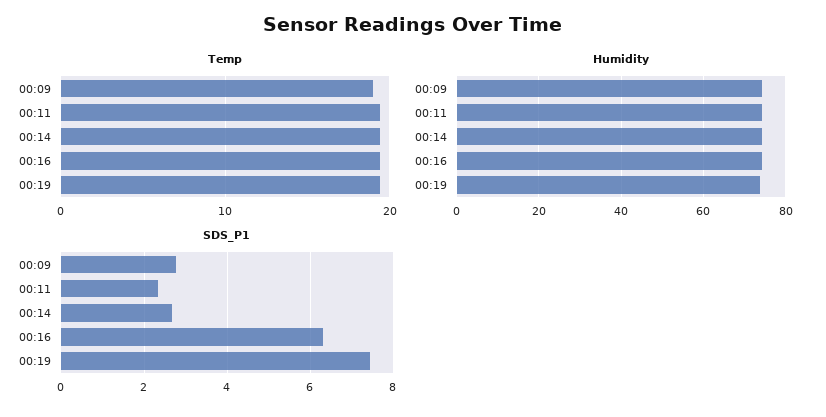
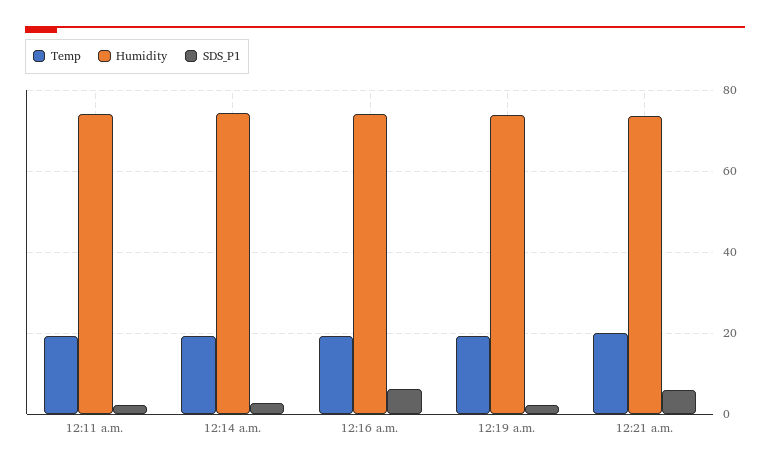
Temp, 00:09: 19 -> none
Humidity, 00:09: 74 -> none
SDS_P1, 00:09: 2.8 -> none
SDS_P1, 00:19: 7.4 -> 2
Temp, 12:21 a.m.: none -> 20
Humidity, 12:21 a.m.: none -> 74
SDS_P1, 12:21 a.m.: none -> 6

